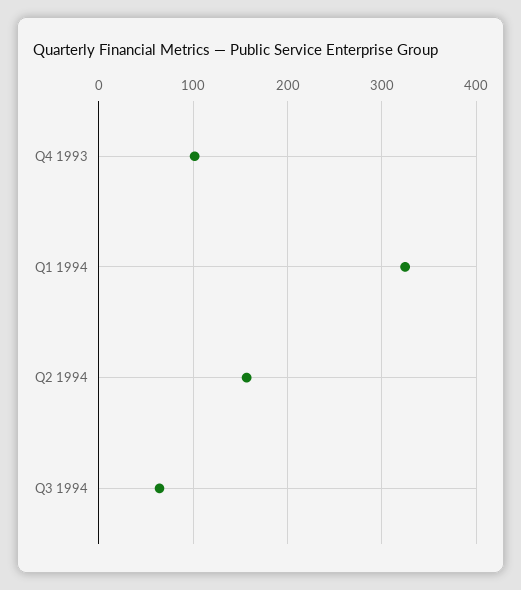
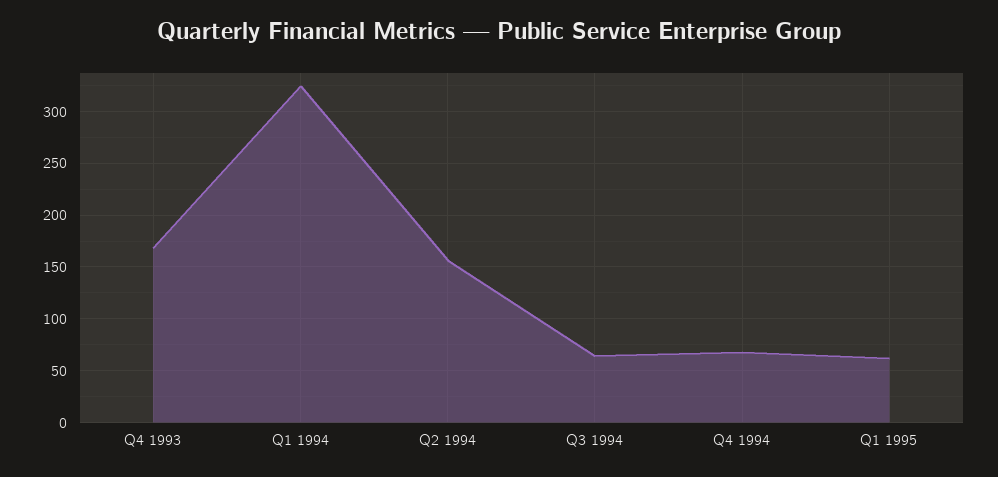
Q4 1993: 100 -> 170
Q4 1994: none -> 70
Q1 1995: none -> 60

